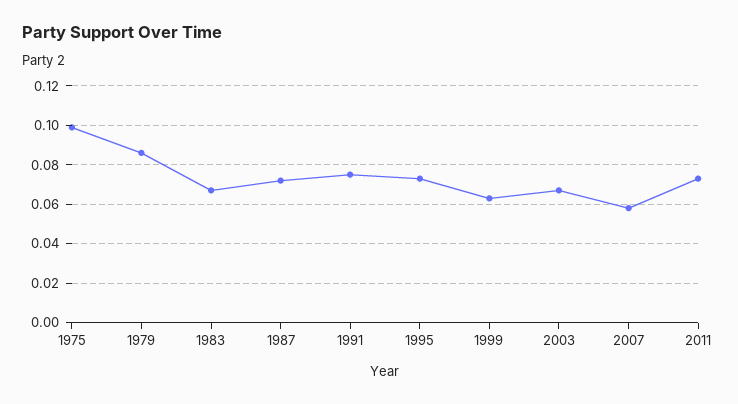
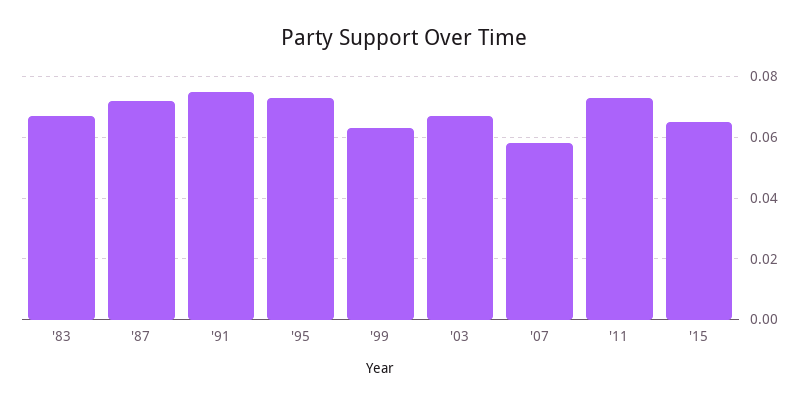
1975: 0.1 -> none
1979: 0.085 -> none
'15: none -> 0.065

